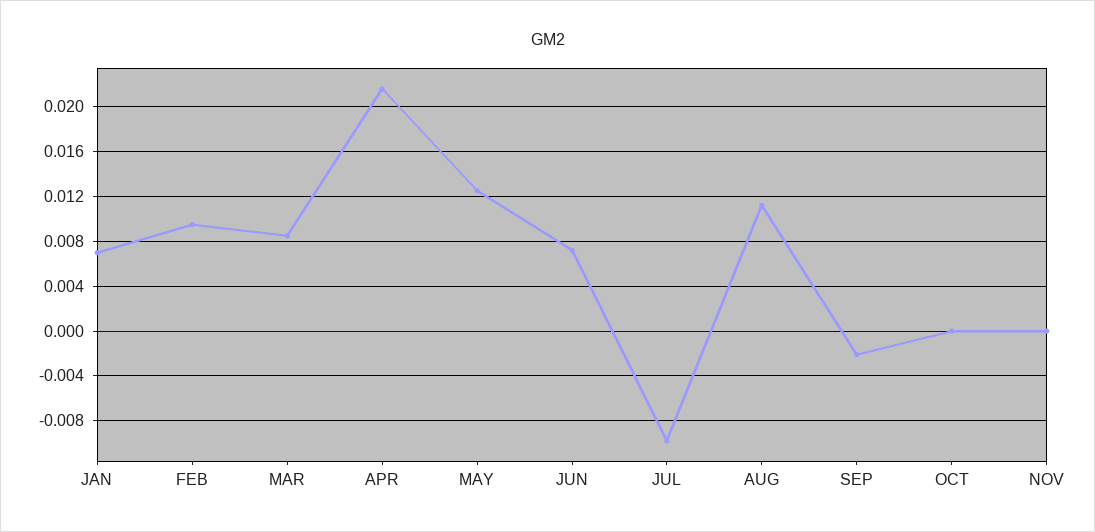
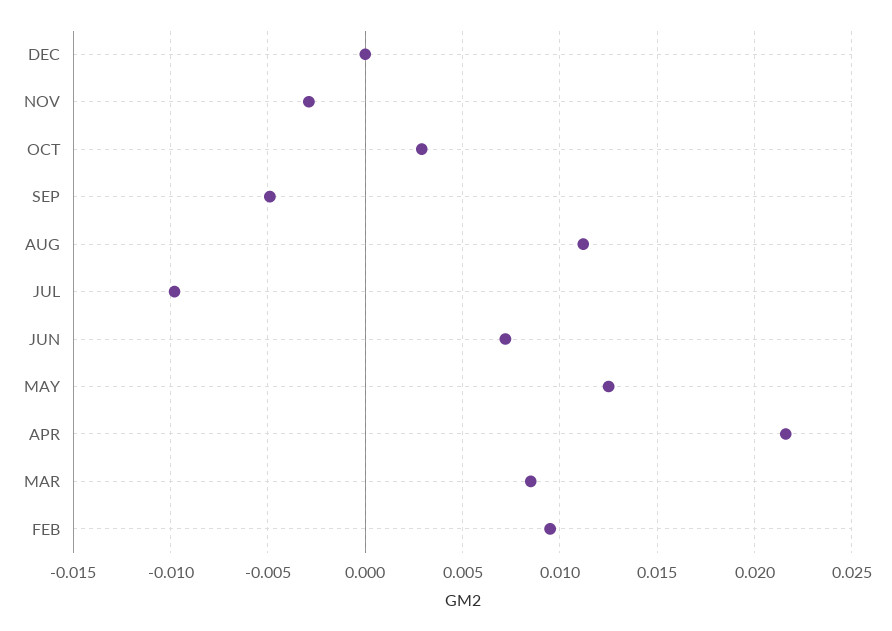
JAN: 0.007 -> none
SEP: -0.002 -> -0.005
OCT: 0 -> 0.003
NOV: 0 -> -0.003
DEC: none -> 0

